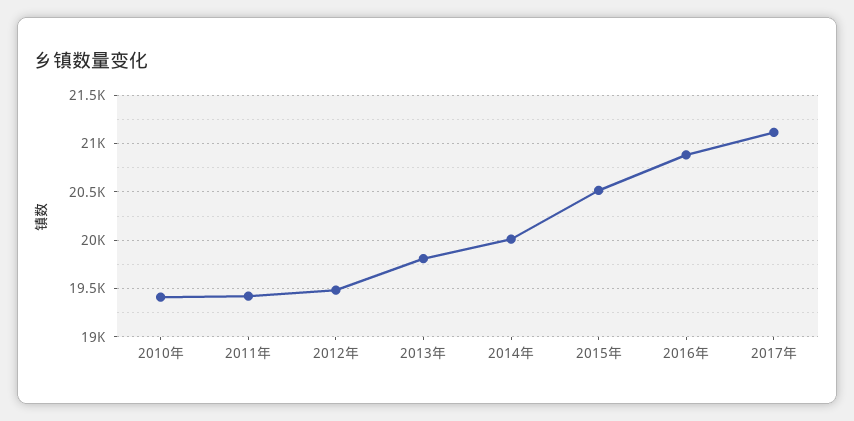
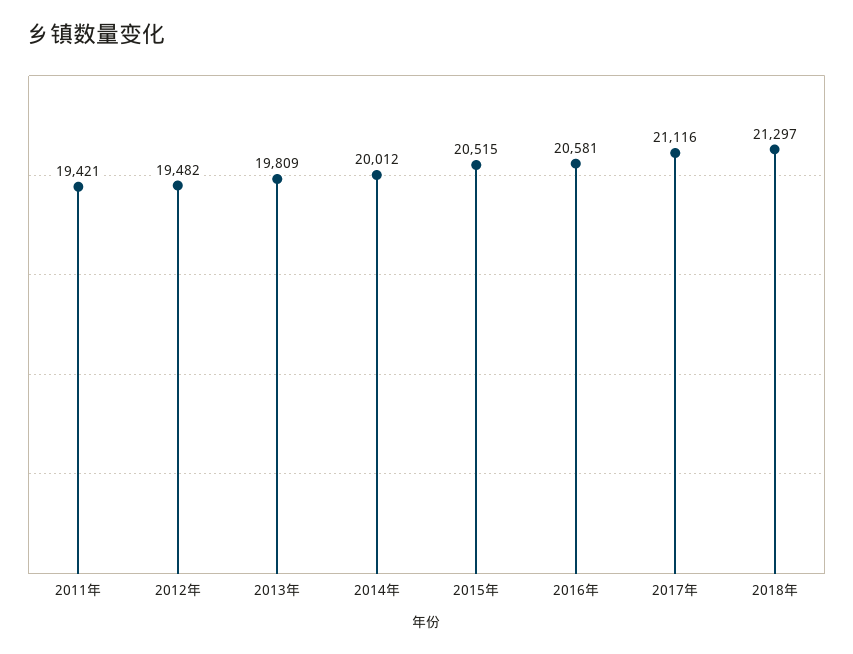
2010年: 19400 -> none
2016年: 20900 -> 20581
2018年: none -> 21297

